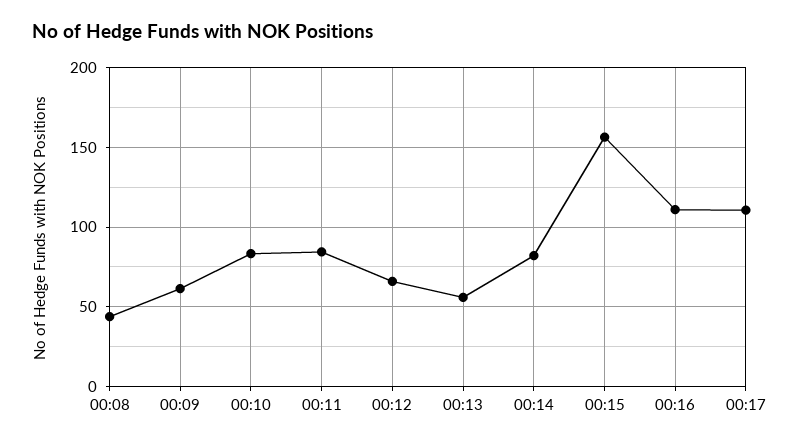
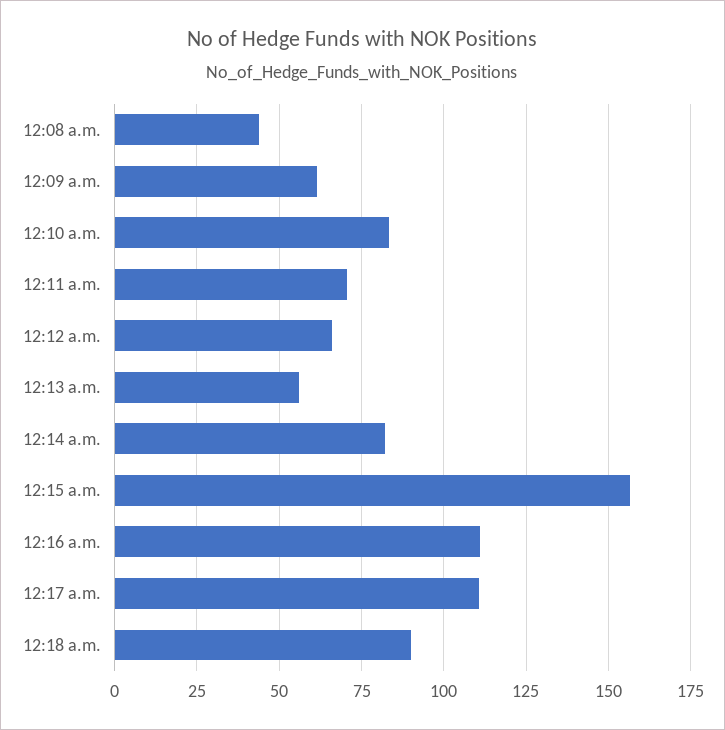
00:11: 85 -> 70
12:18 a.m.: none -> 90

